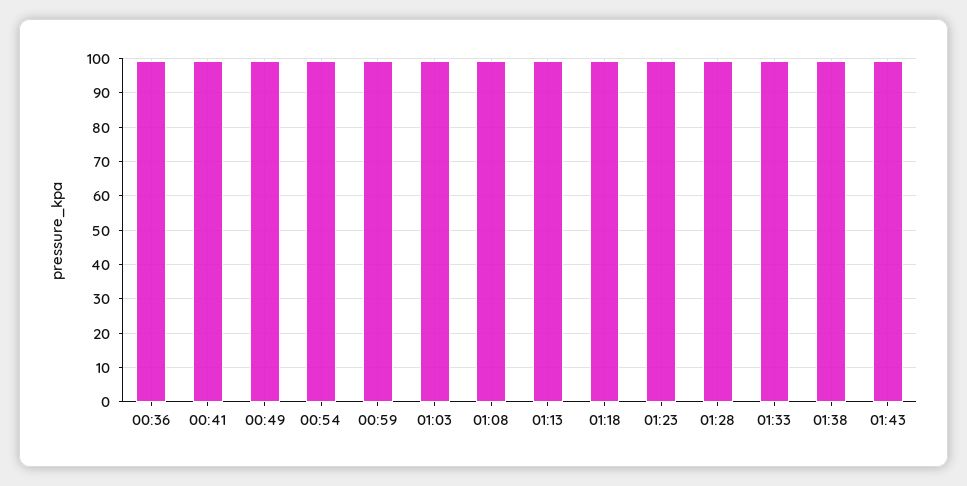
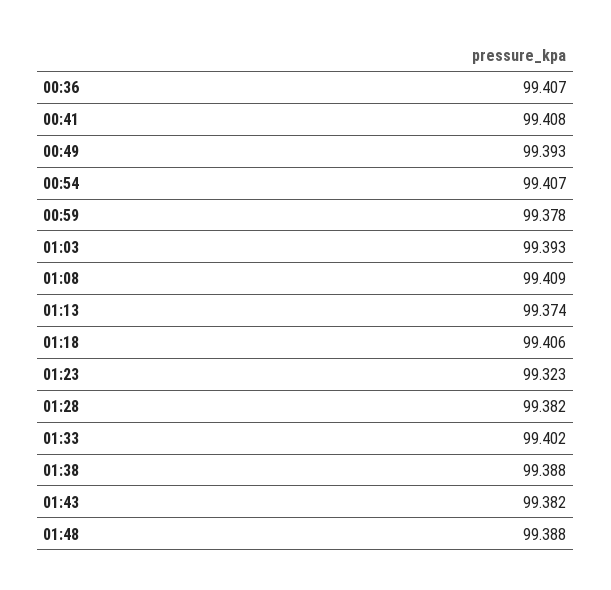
01:48: none -> 99.388

